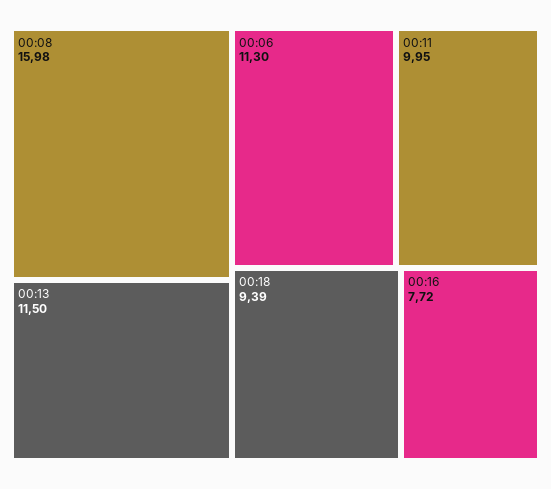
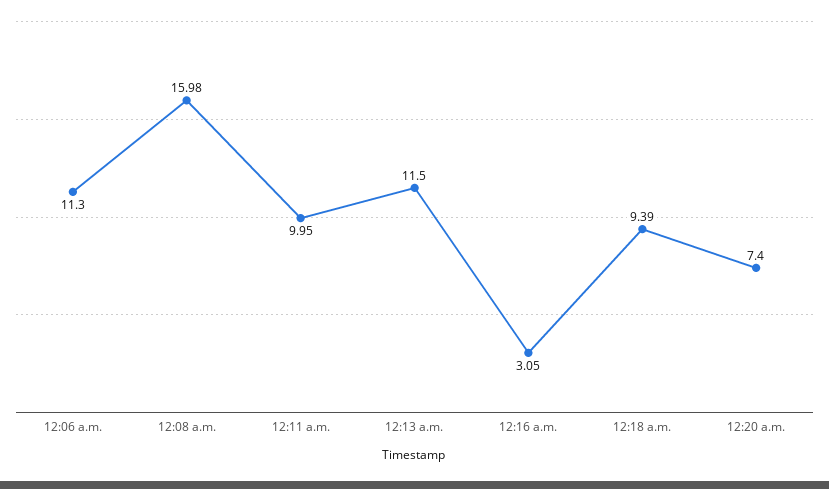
00:16: 7.72 -> 3.05
12:20 a.m.: none -> 7.4

